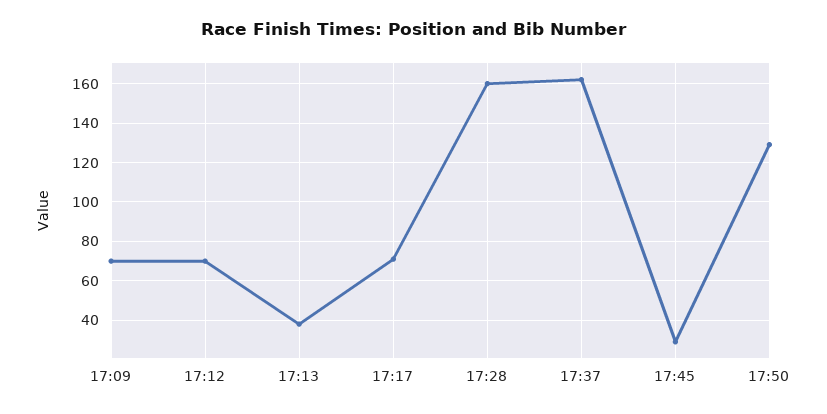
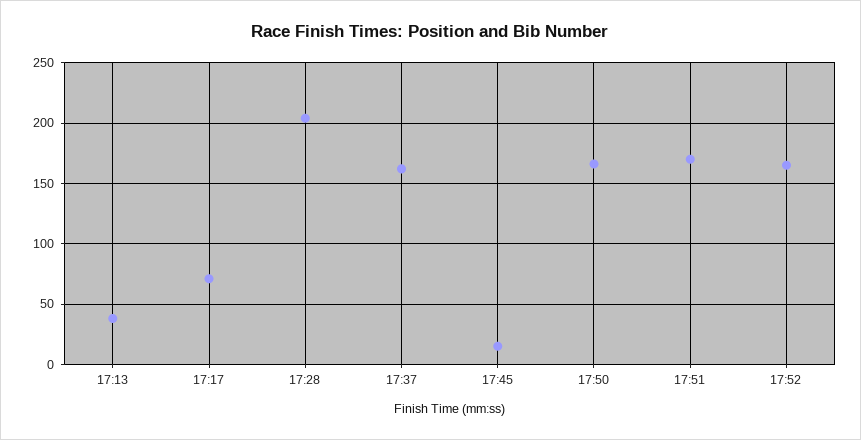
17:09: 70 -> none
17:12: 70 -> none
17:28: 160 -> 205
17:45: 30 -> 15
17:50: 130 -> 165
17:51: none -> 170
17:52: none -> 165

